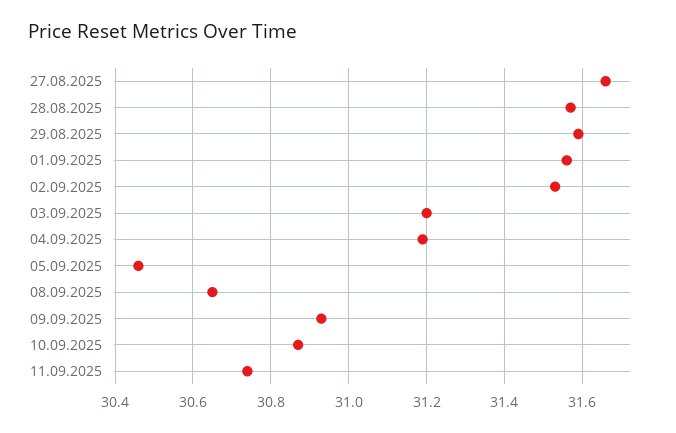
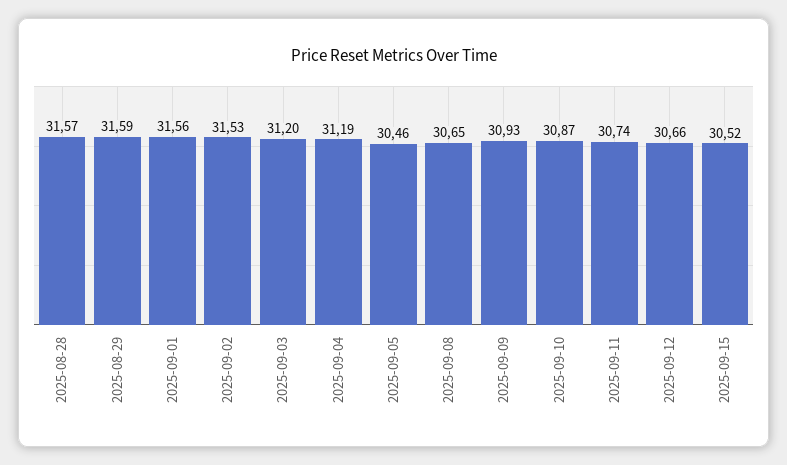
27.08.2025: 31.65 -> none
2025-09-12: none -> 30.66
2025-09-15: none -> 30.52

